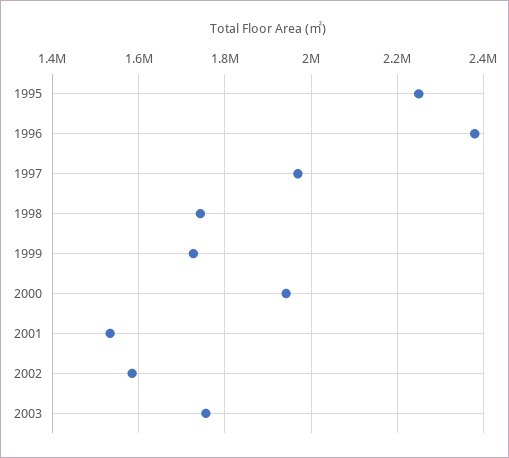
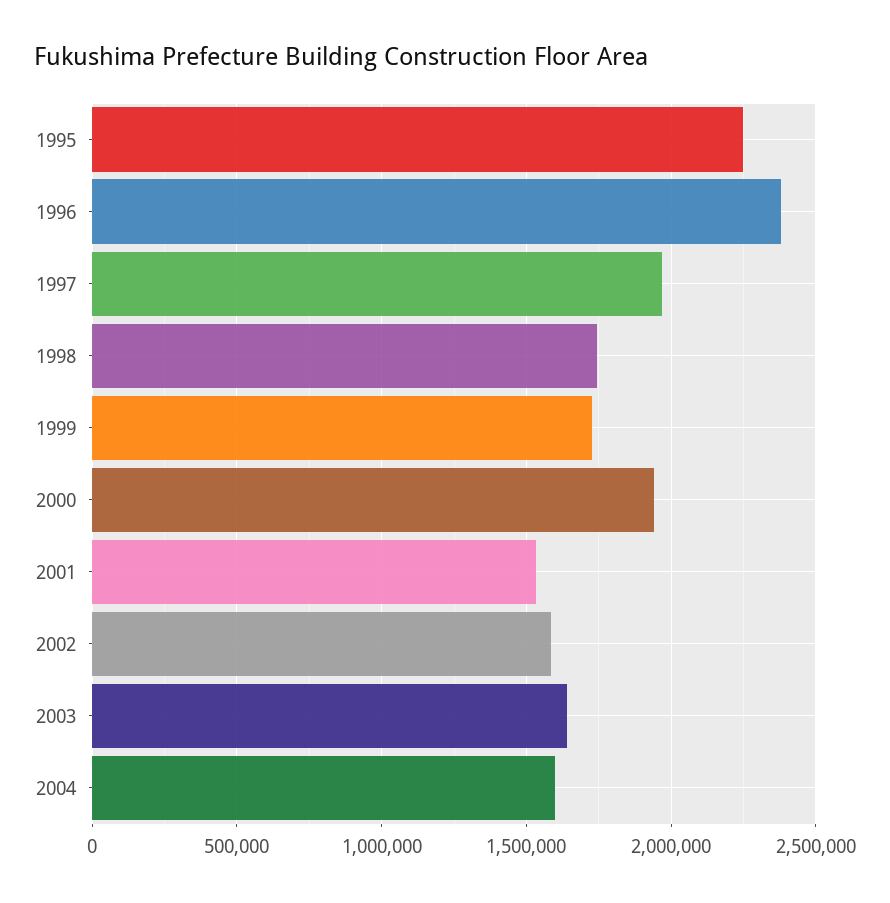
2003: 1760000 -> 1650000
2004: none -> 1600000

